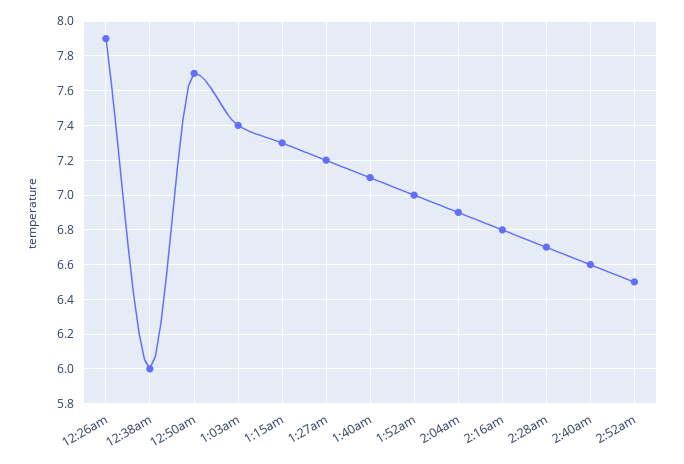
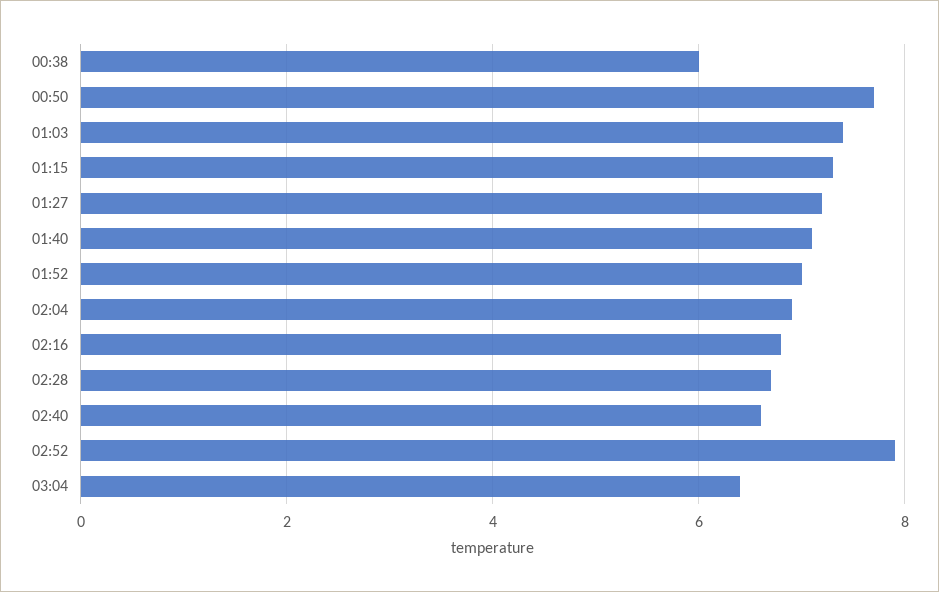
12:26am: 7.9 -> none
2:52am: 6.5 -> 8
03:04: none -> 6.5

